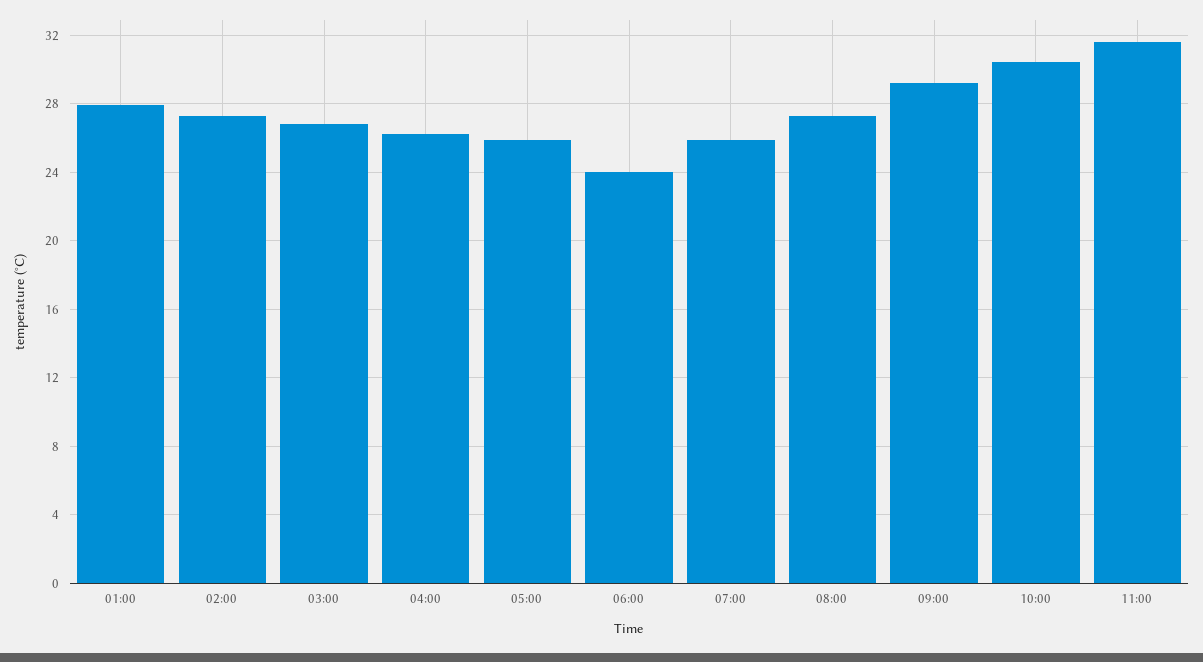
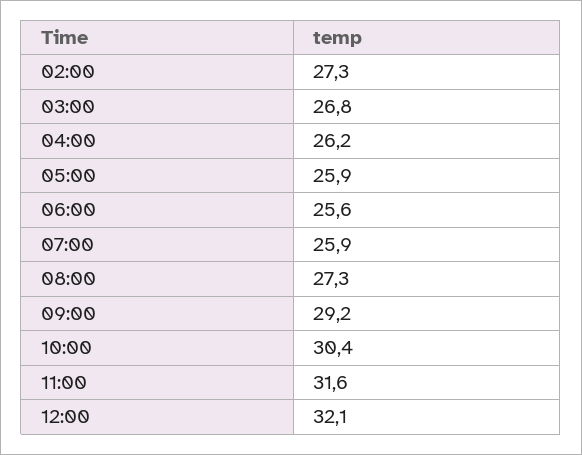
01:00: 28 -> none
06:00: 24 -> 25.6
12:00: none -> 32.1

